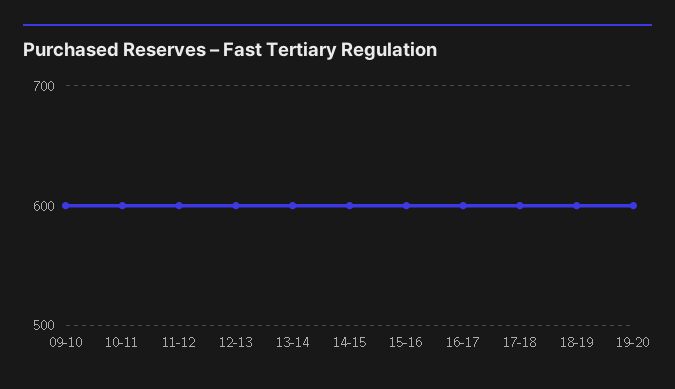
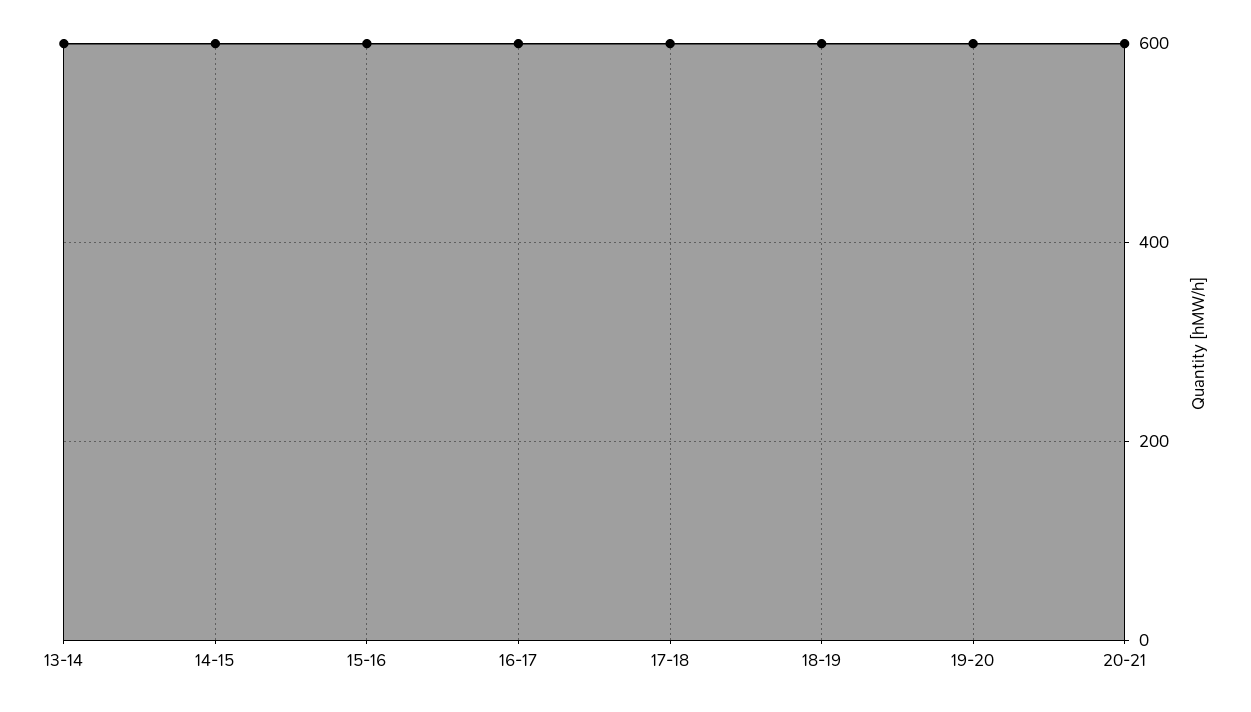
09-10: 600 -> none
10-11: 600 -> none
11-12: 600 -> none
12-13: 600 -> none
20-21: none -> 600

